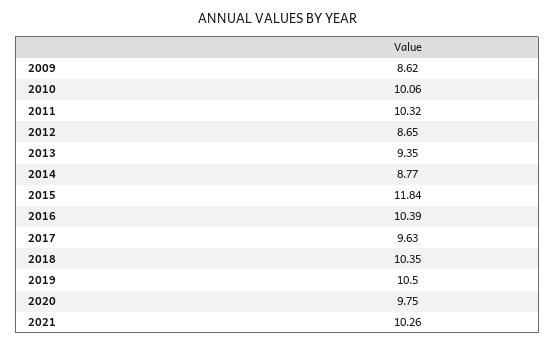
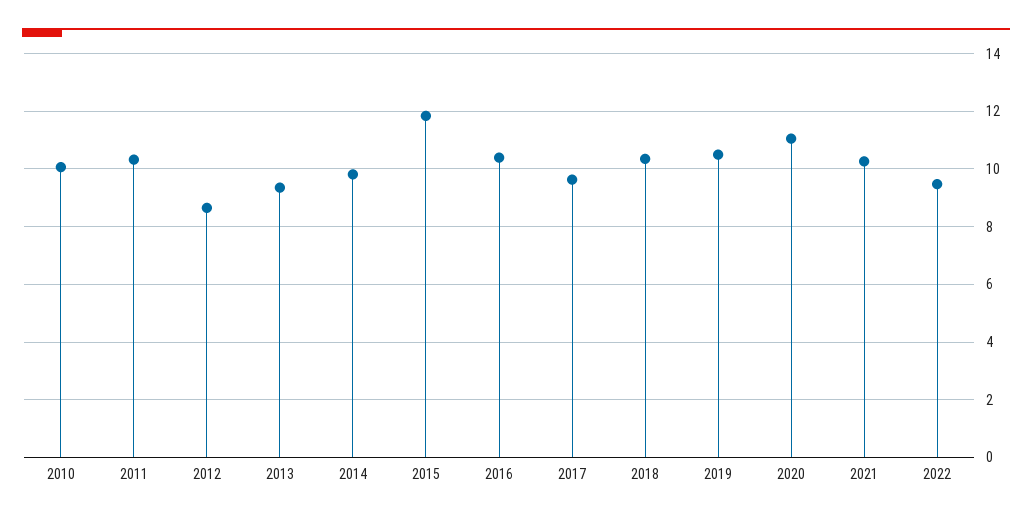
2009: 8.62 -> none
2014: 8.77 -> 9.75
2020: 9.75 -> 11
2022: none -> 9.5

